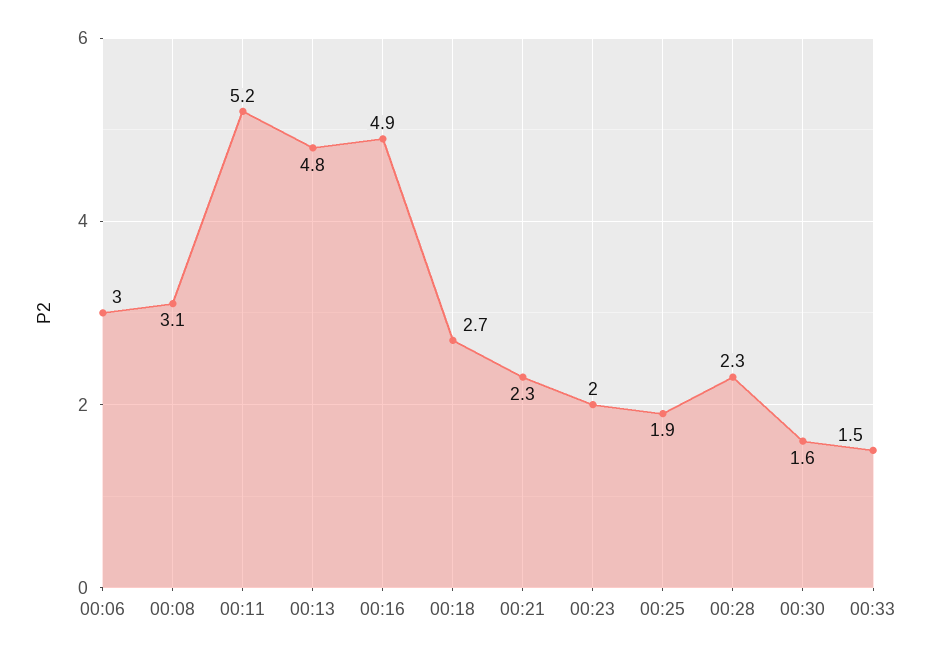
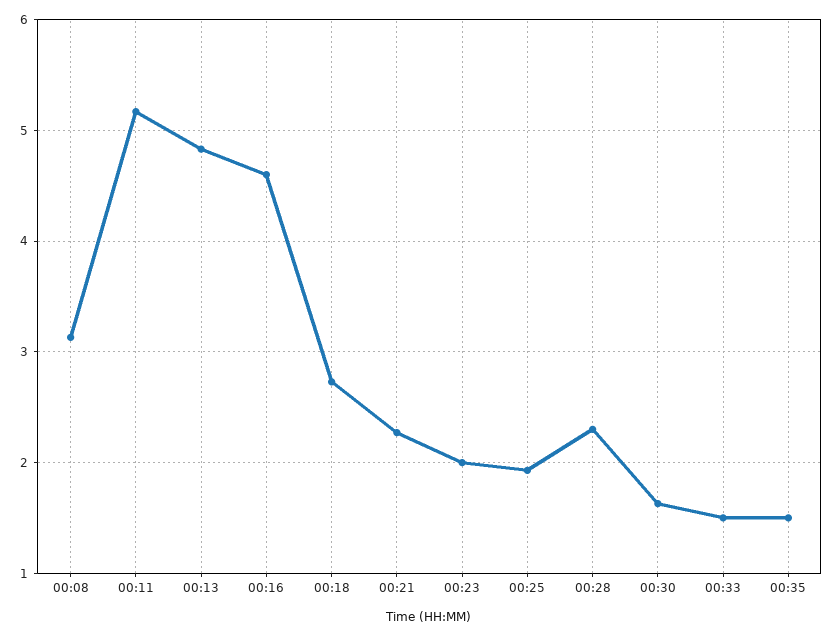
00:06: 3 -> none
00:16: 4.9 -> 4.6
00:35: none -> 1.5

